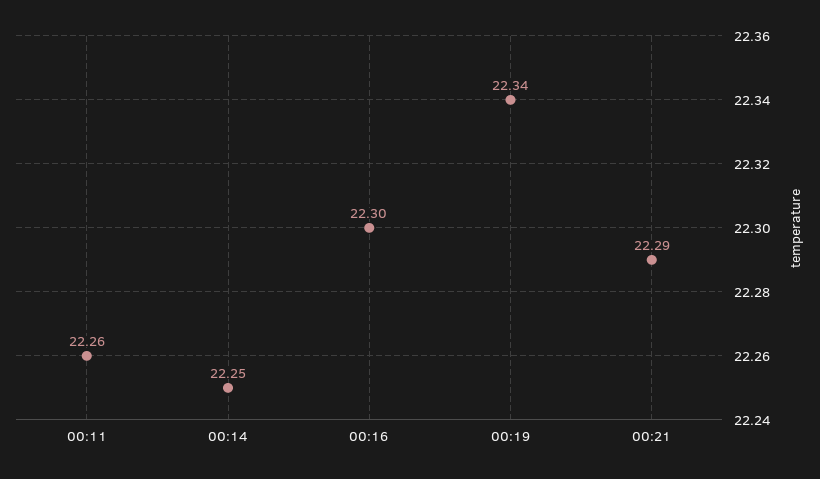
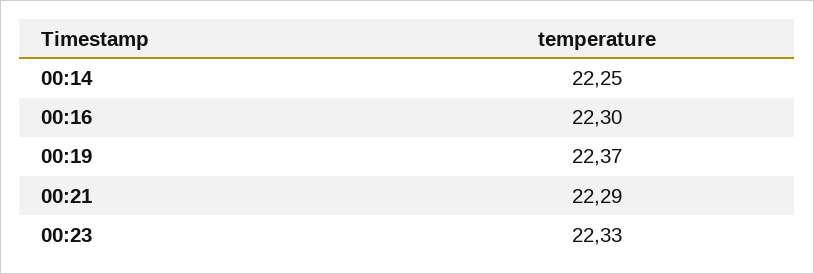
00:11: 22.26 -> none
00:19: 22.34 -> 22.37
00:23: none -> 22.33

